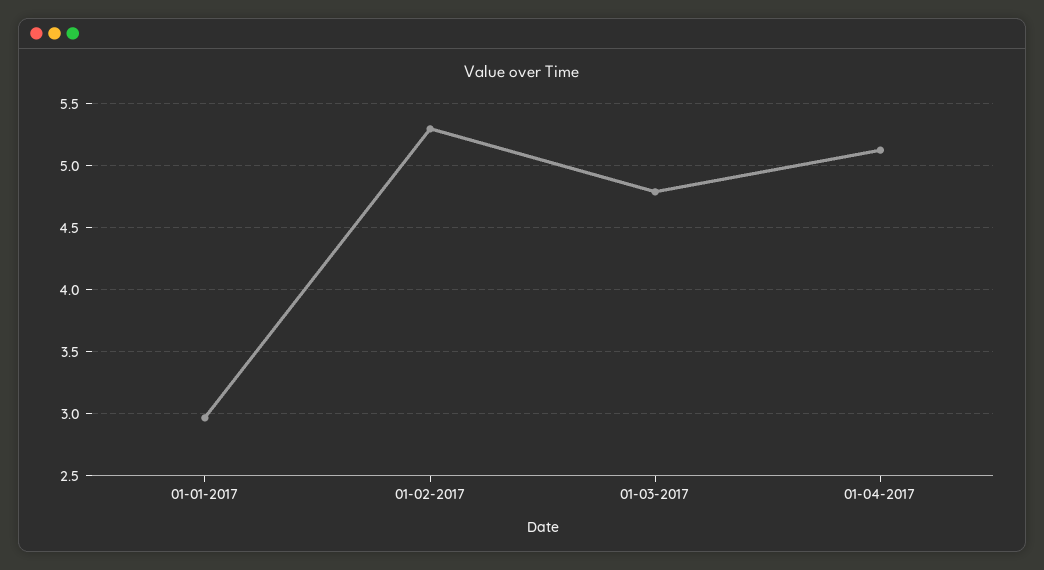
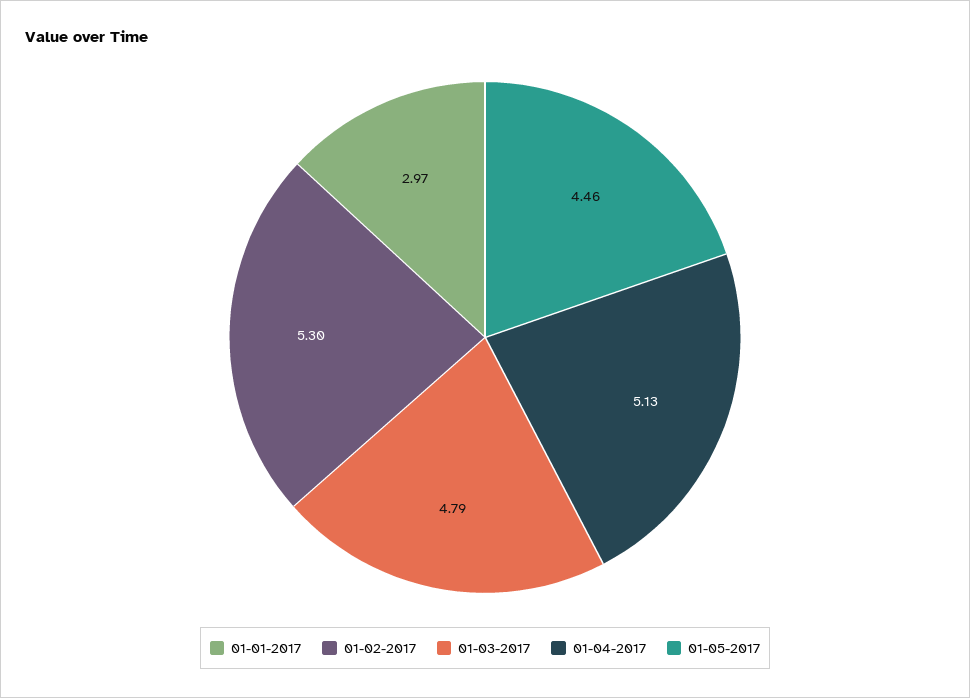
01-05-2017: none -> 4.46

